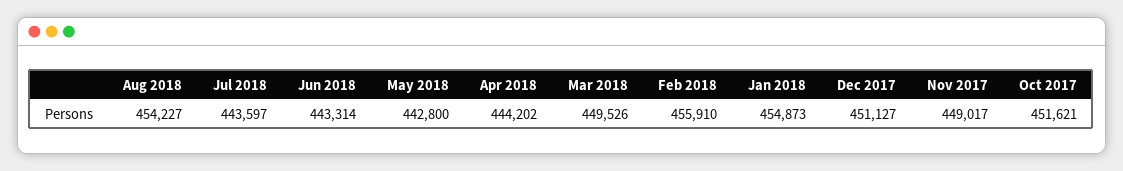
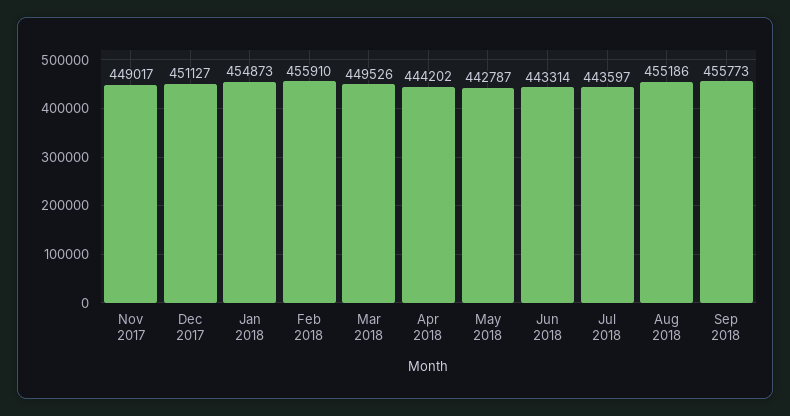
Aug 2018: 454227 -> 455186
May 2018: 442800 -> 442787
Oct 2017: 451621 -> none
Sep 2018: none -> 455773

